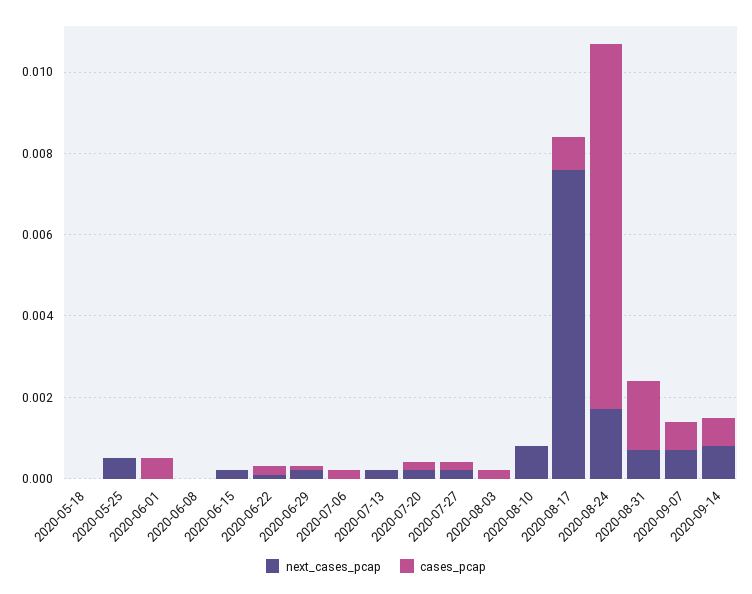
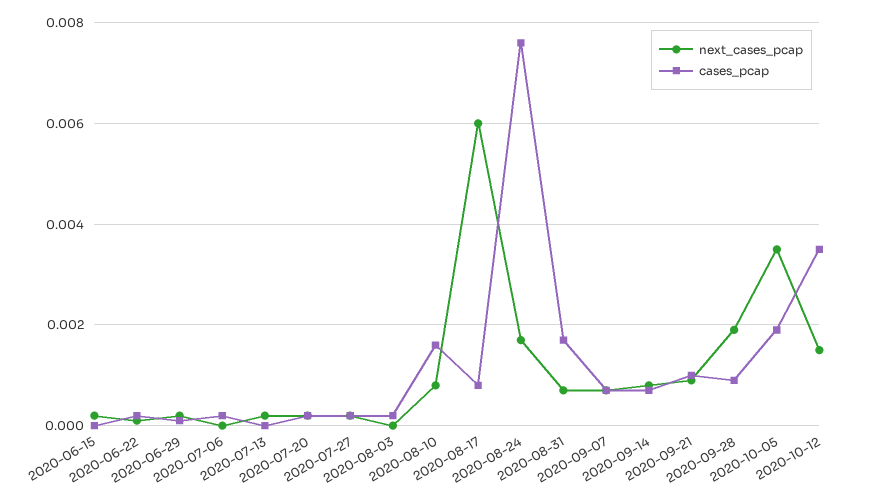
next_cases_pcap, 2020-05-18: 0 -> none
cases_pcap, 2020-05-18: 0 -> none
next_cases_pcap, 2020-05-25: 0.0005 -> none
cases_pcap, 2020-05-25: 0 -> none
next_cases_pcap, 2020-06-01: 0 -> none
cases_pcap, 2020-06-01: 0.0005 -> none
next_cases_pcap, 2020-06-08: 0 -> none
cases_pcap, 2020-06-08: 0 -> none
cases_pcap, 2020-08-10: 0 -> 0.0015
next_cases_pcap, 2020-08-17: 0.0075 -> 0.006
cases_pcap, 2020-08-24: 0.009 -> 0.0075
next_cases_pcap, 2020-09-21: none -> 0.001
cases_pcap, 2020-09-21: none -> 0.001
next_cases_pcap, 2020-09-28: none -> 0.002
cases_pcap, 2020-09-28: none -> 0.001
next_cases_pcap, 2020-10-05: none -> 0.0035
cases_pcap, 2020-10-05: none -> 0.002
next_cases_pcap, 2020-10-12: none -> 0.0015
cases_pcap, 2020-10-12: none -> 0.0035

